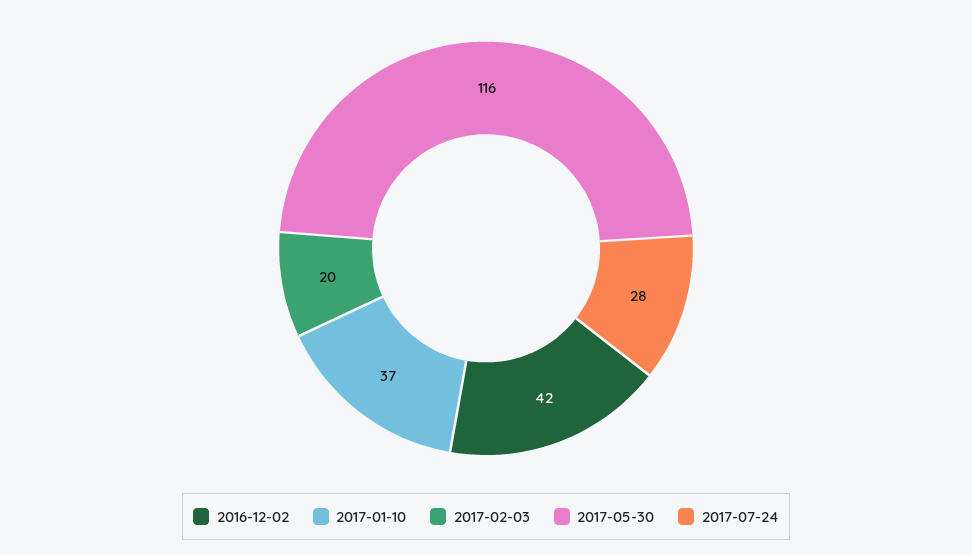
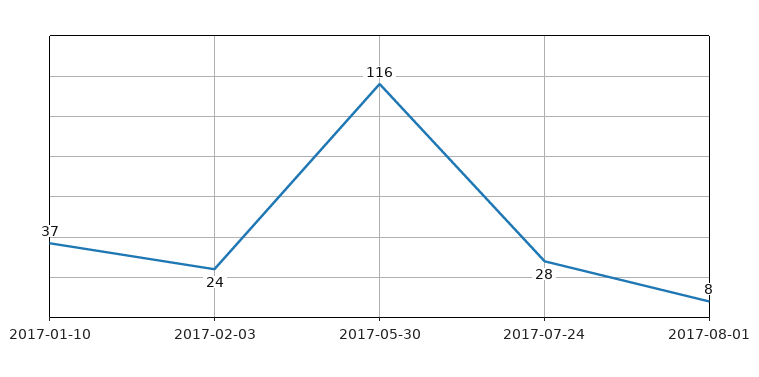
2016-12-02: 42 -> none
2017-02-03: 20 -> 24
2017-08-01: none -> 8

